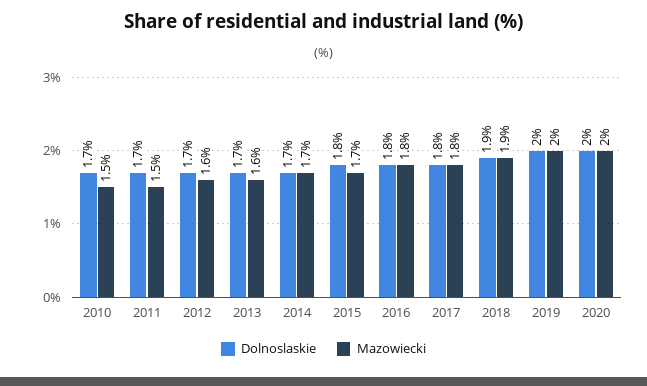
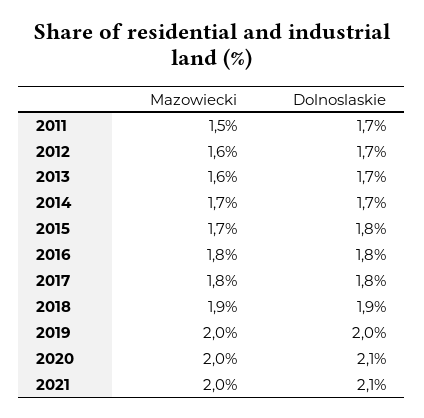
Dolnoslaskie, 2010: 1.7 -> none
Mazowiecki, 2010: 1.5 -> none
Dolnoslaskie, 2020: 2 -> 2.1
Mazowiecki, 2021: none -> 2
Dolnoslaskie, 2021: none -> 2.1

